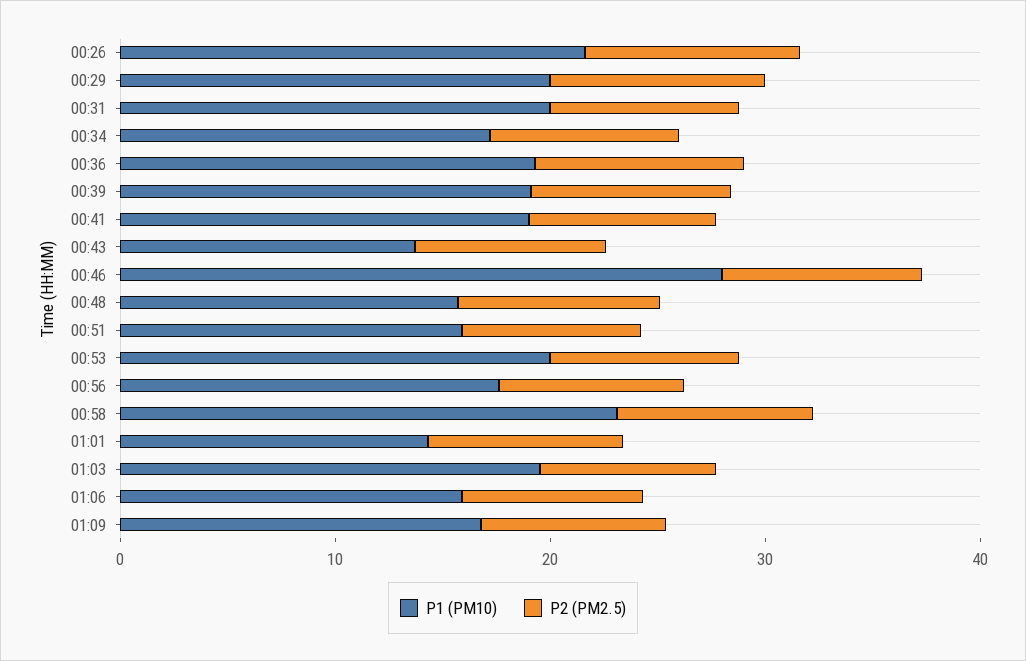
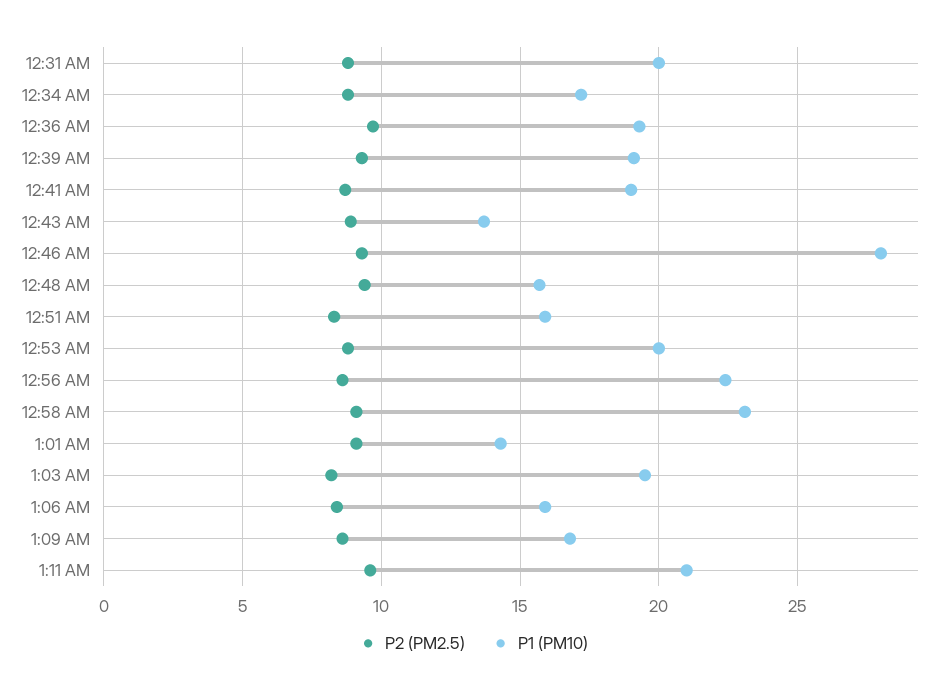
P1 (PM10), 00:26: 22 -> none
P2 (PM2.5), 00:26: 10 -> none
P1 (PM10), 00:29: 20 -> none
P2 (PM2.5), 00:29: 10 -> none
P1 (PM10), 00:56: 18 -> 22.5
P2 (PM2.5), 1:11 AM: none -> 9.5
P1 (PM10), 1:11 AM: none -> 21

